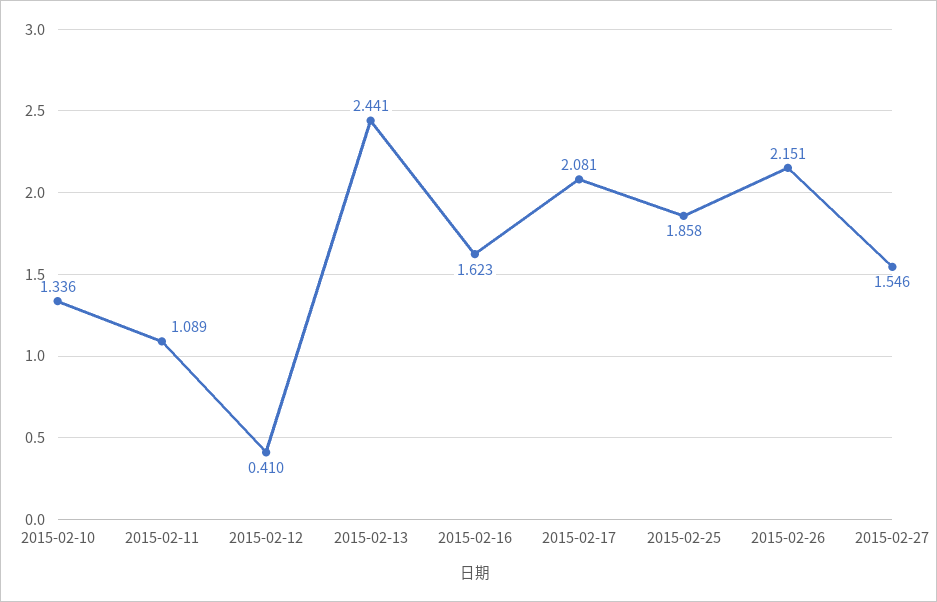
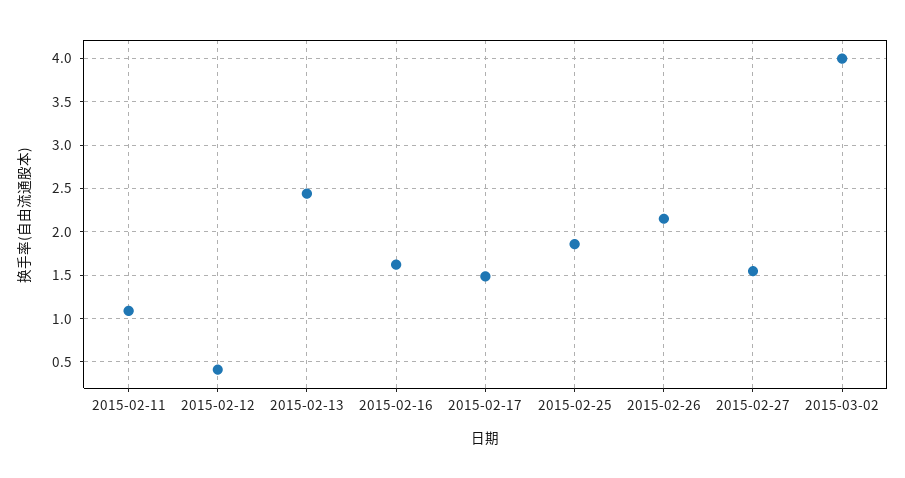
2015-02-10: 1.336 -> none
2015-02-17: 2.081 -> 1.5
2015-03-02: none -> 4

